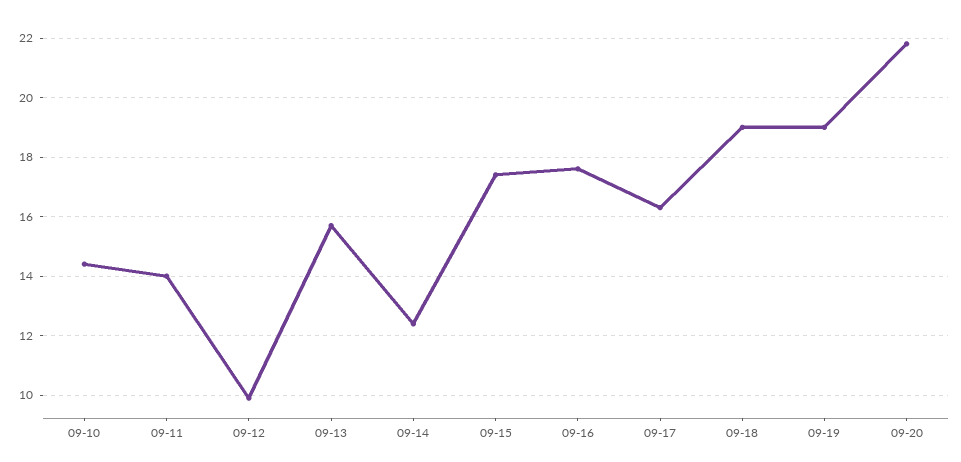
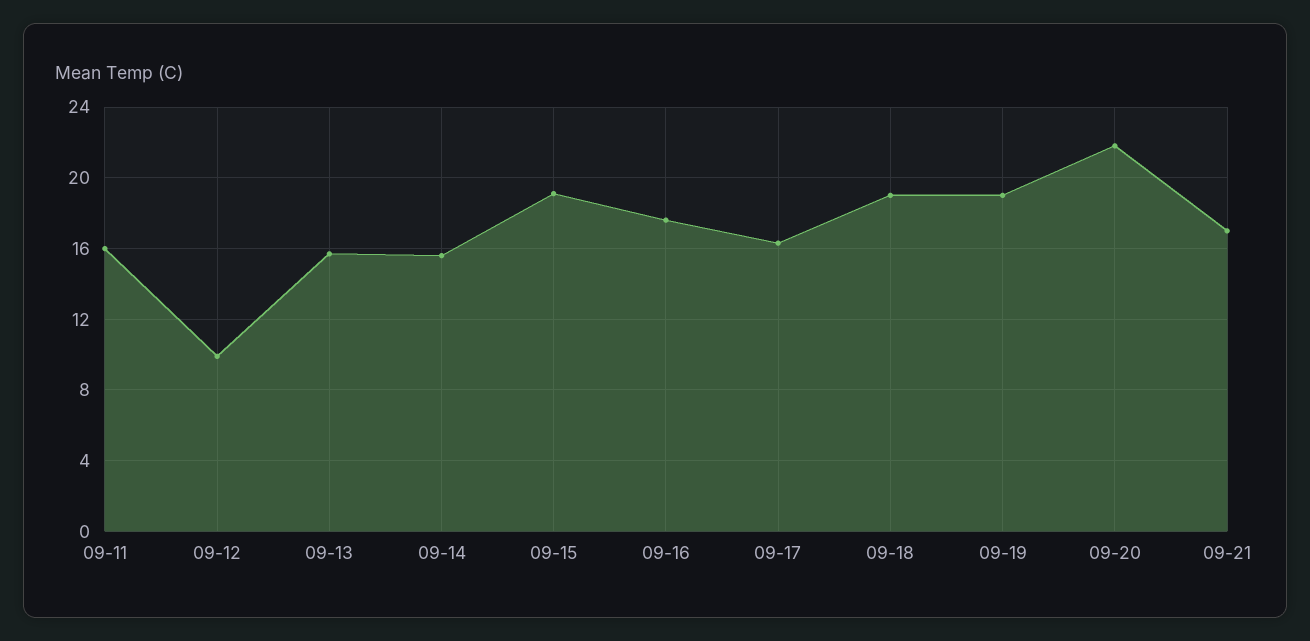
09-10: 14.5 -> none
09-11: 14 -> 16
09-14: 12.5 -> 15.5
09-15: 17.5 -> 19
09-21: none -> 17

